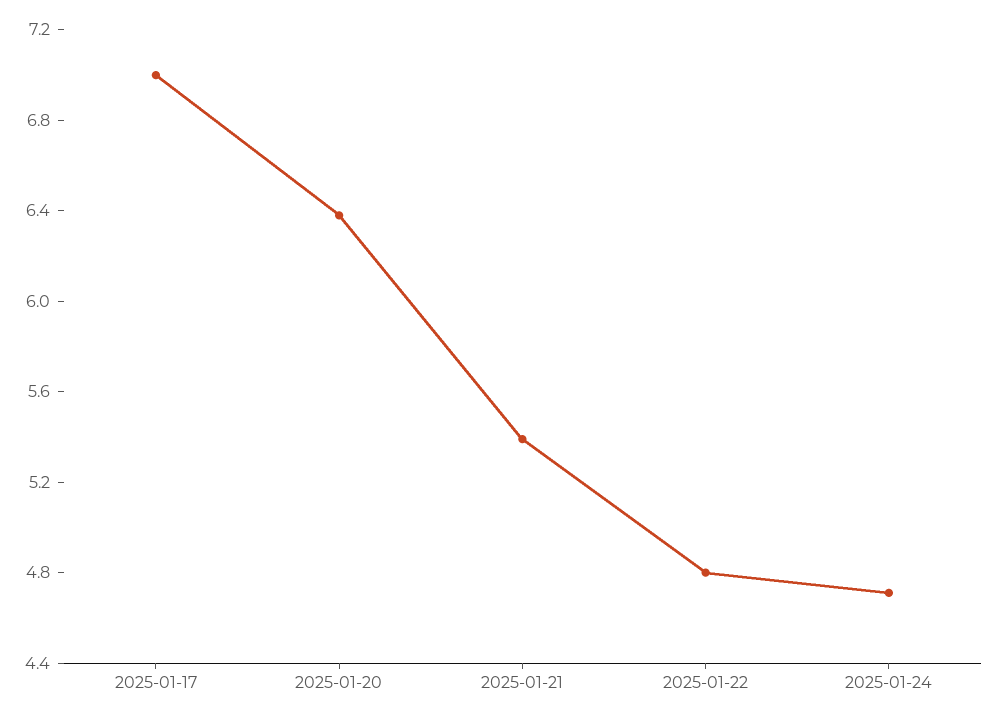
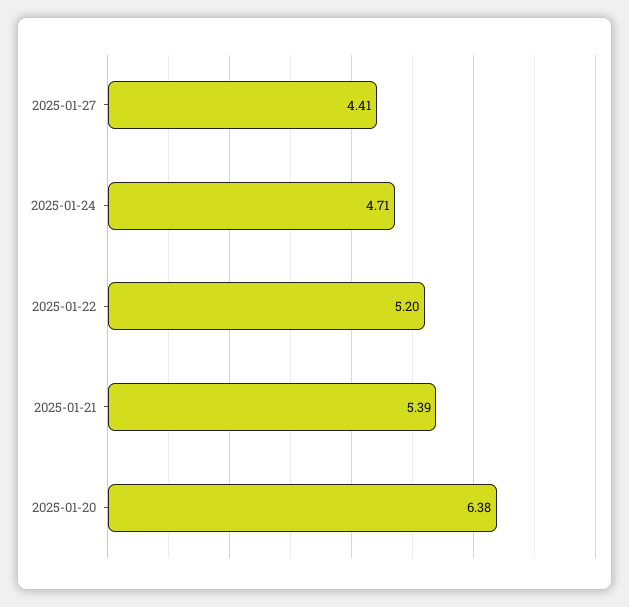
2025-01-17: 7 -> none
2025-01-22: 4.8 -> 5.2
2025-01-27: none -> 4.41

